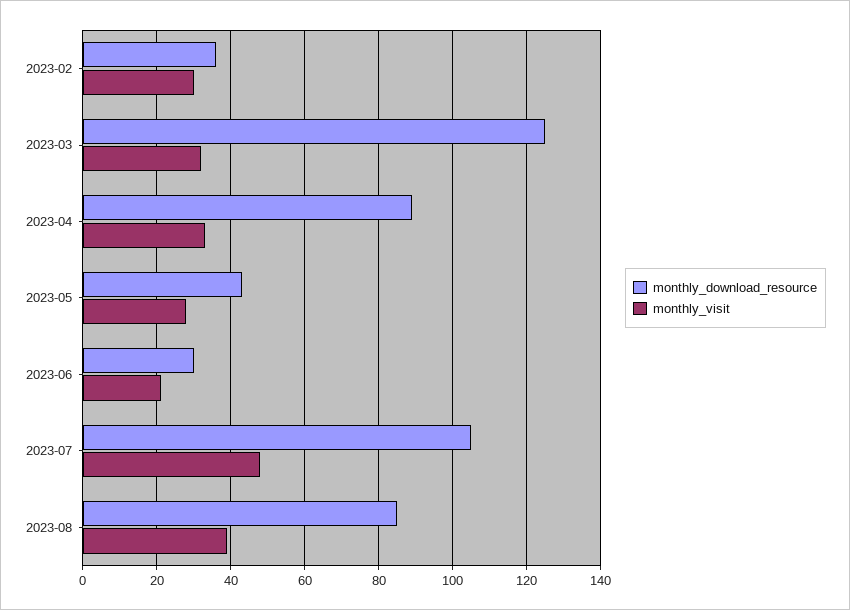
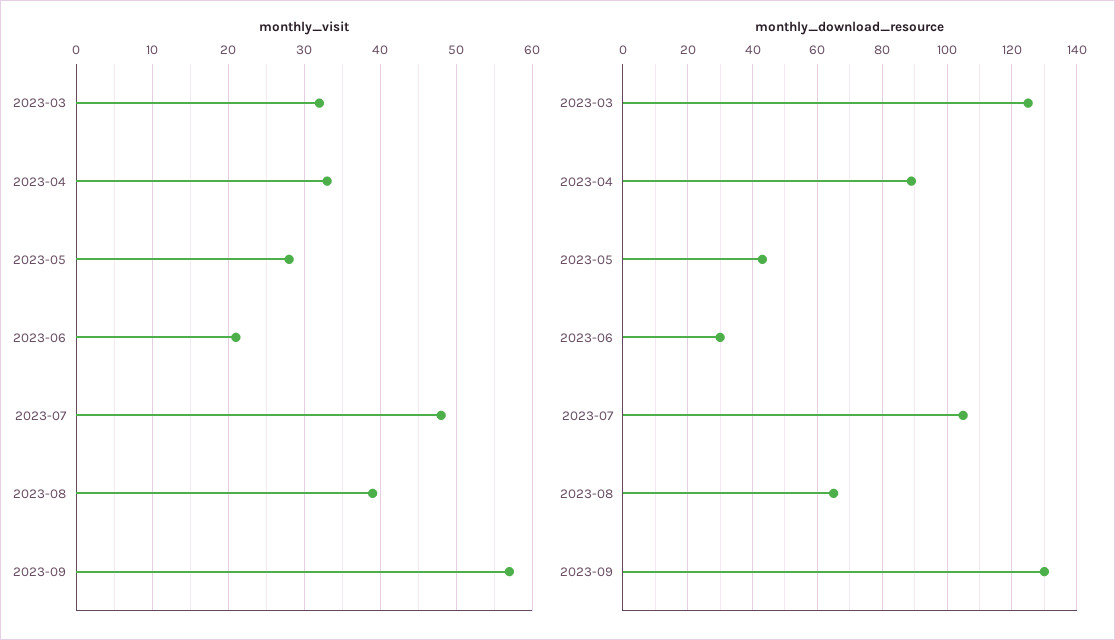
monthly_download_resource, 2023-02: 35 -> none
monthly_visit, 2023-02: 30 -> none
monthly_download_resource, 2023-08: 85 -> 65
monthly_visit, 2023-09: none -> 57
monthly_download_resource, 2023-09: none -> 130

